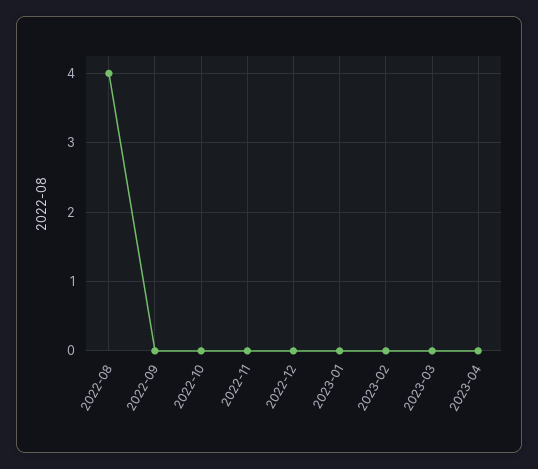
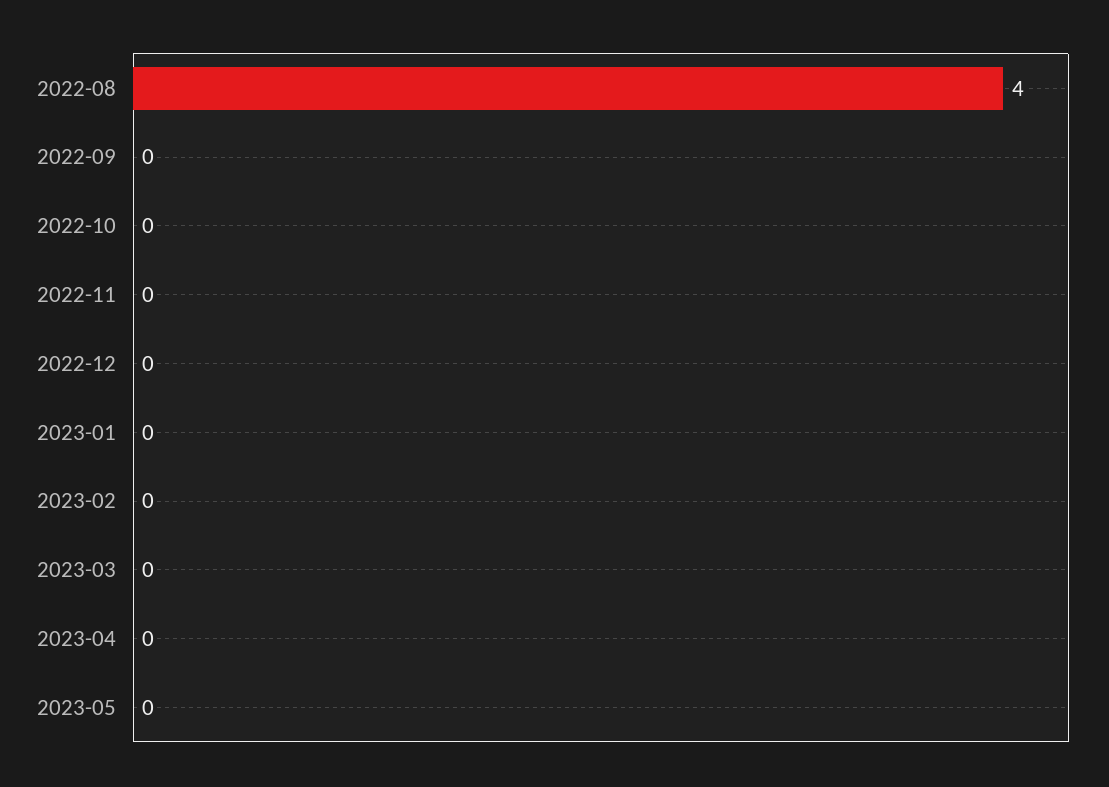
2023-05: none -> 0

